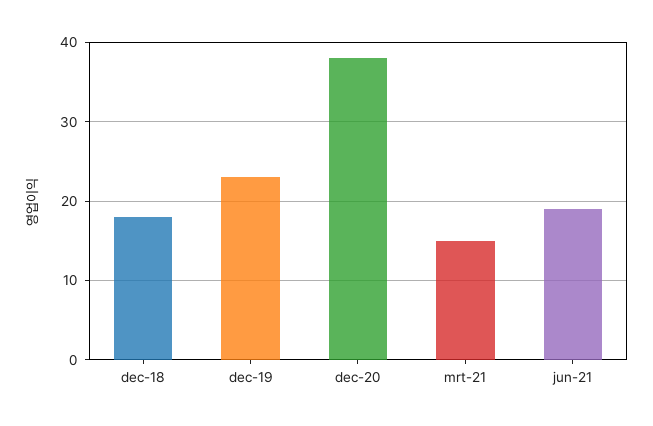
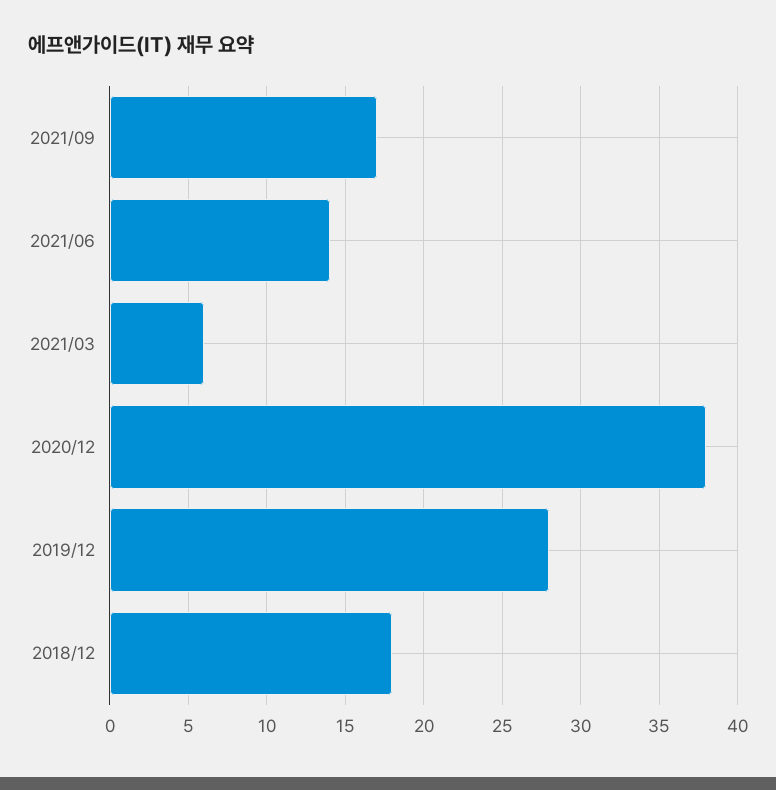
dec-19: 23 -> 28
mrt-21: 15 -> 6
jun-21: 19 -> 14
2021/09: none -> 17

